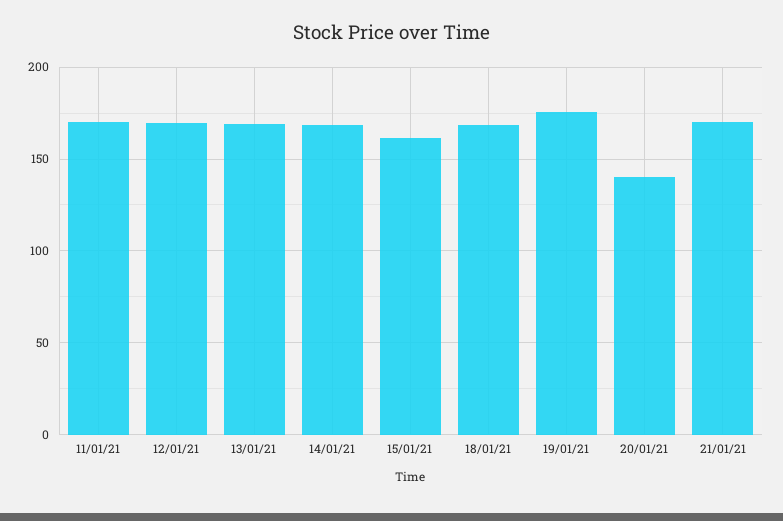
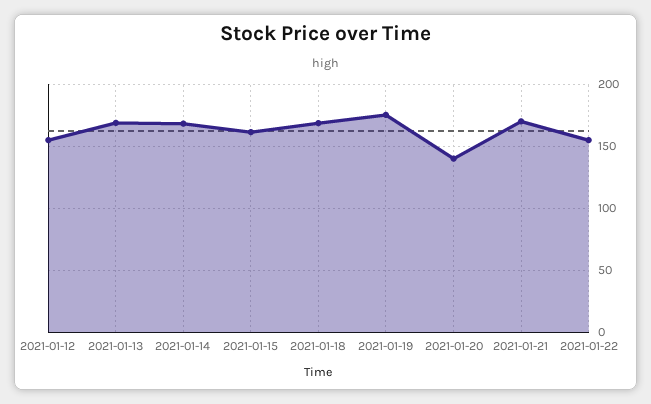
11/01/21: 170 -> none
12/01/21: 170 -> 155
2021-01-22: none -> 155

